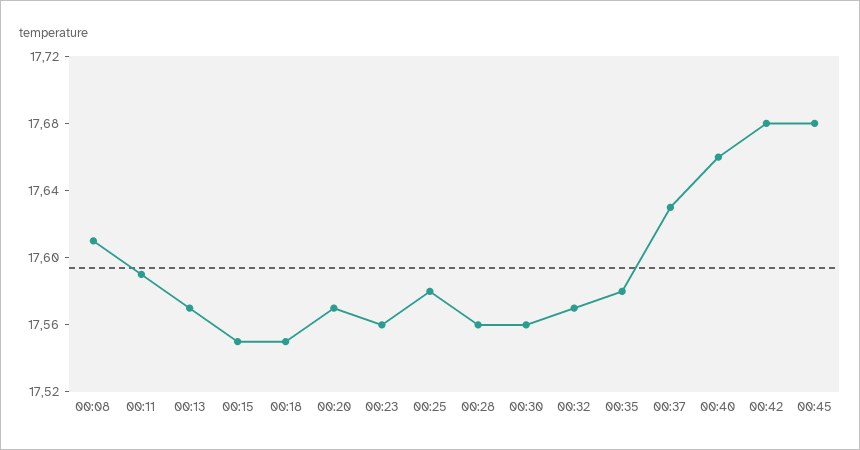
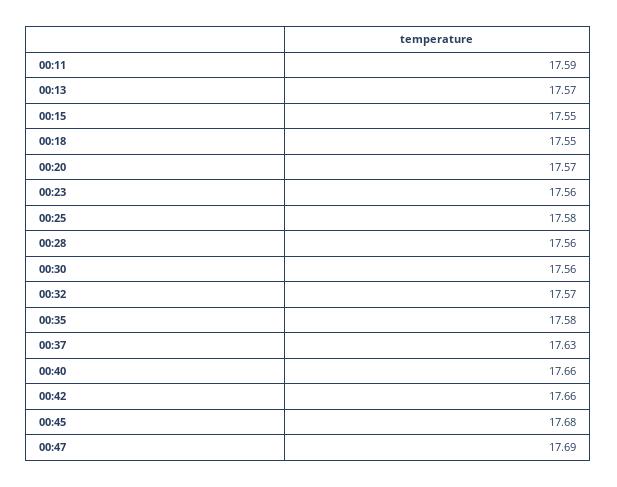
00:08: 17.61 -> none
00:42: 17.68 -> 17.66
00:47: none -> 17.69

